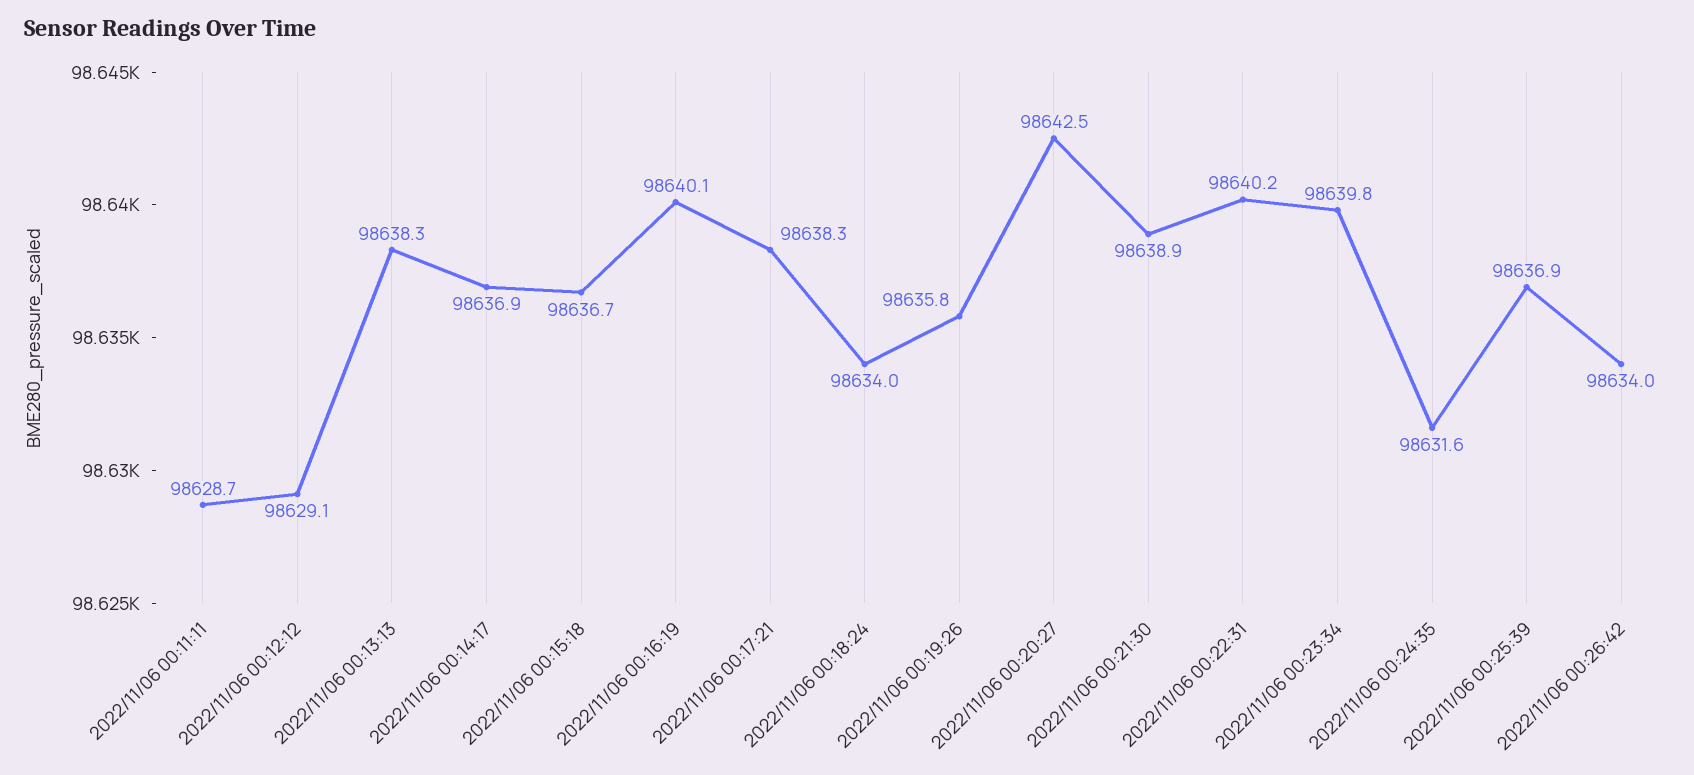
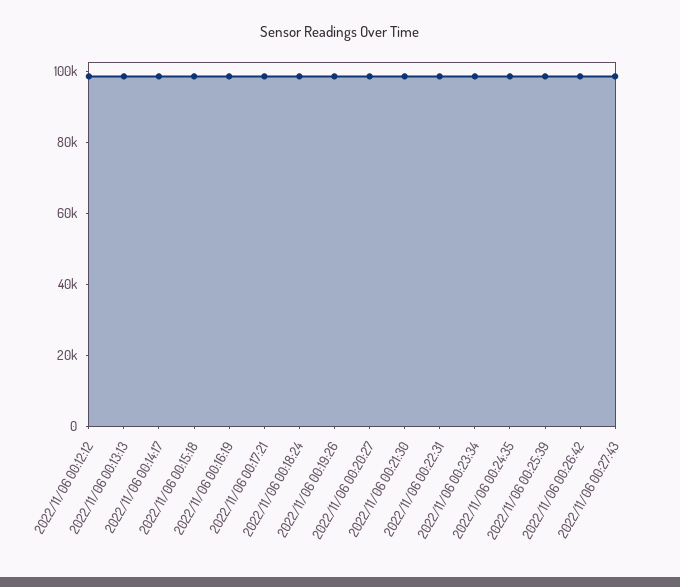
2022/11/06 00:11:11: 98628.7 -> none
2022/11/06 00:27:43: none -> 100000

